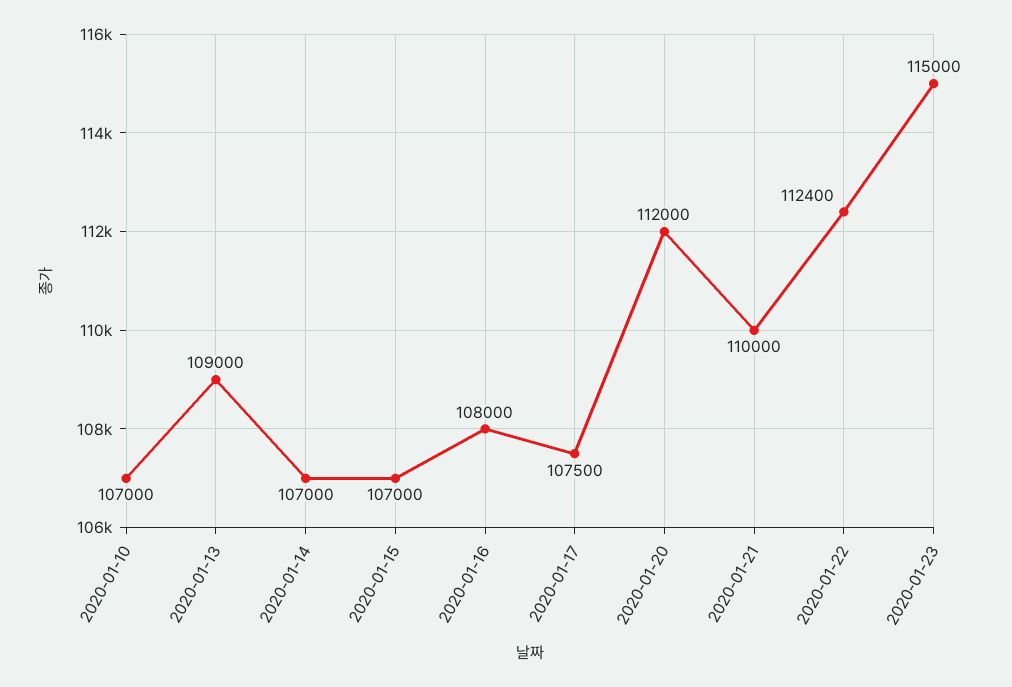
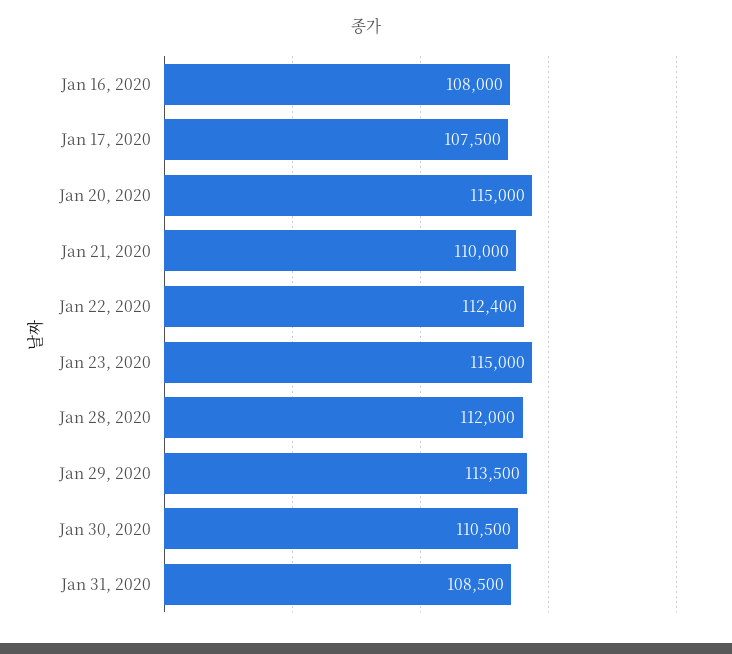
2020-01-10: 107000 -> none
2020-01-13: 109000 -> none
2020-01-14: 107000 -> none
2020-01-15: 107000 -> none
2020-01-20: 112000 -> 115000
Jan 28, 2020: none -> 112000
Jan 29, 2020: none -> 113500
Jan 30, 2020: none -> 110500
Jan 31, 2020: none -> 108500

